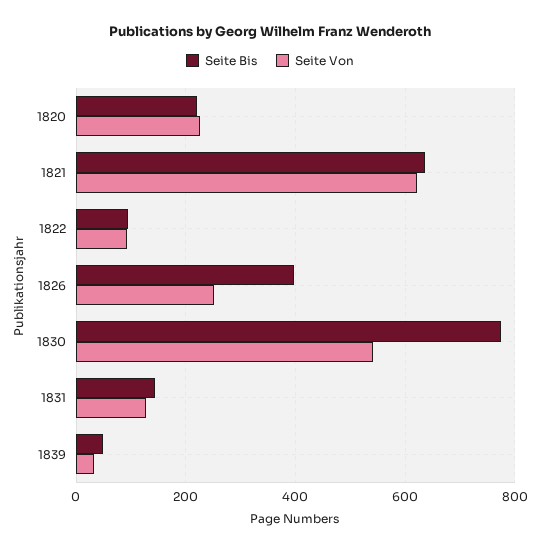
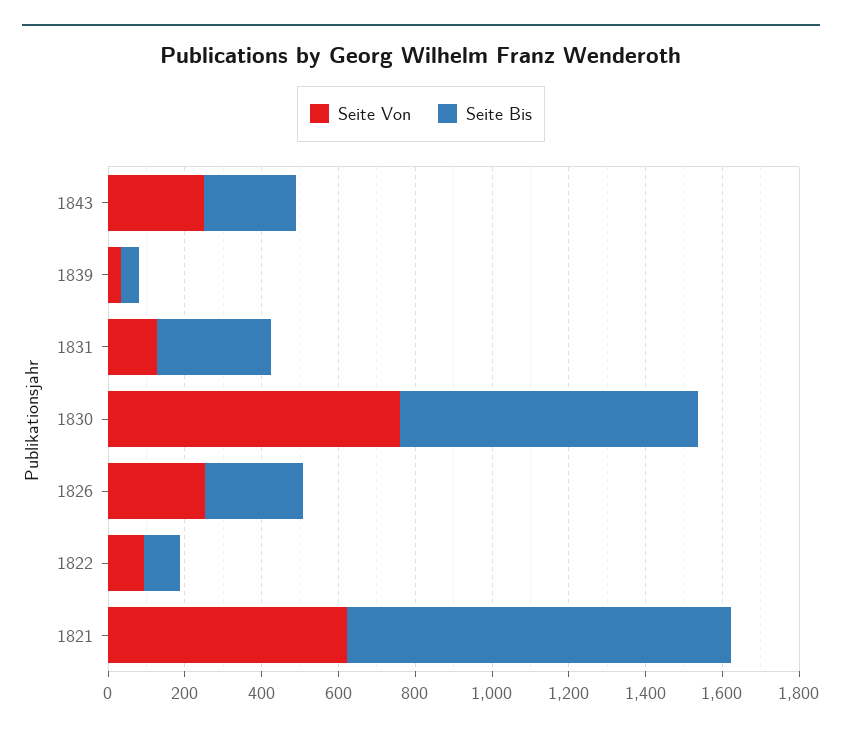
Seite Bis, 1820: 220 -> none
Seite Von, 1820: 220 -> none
Seite Bis, 1821: 640 -> 1000
Seite Bis, 1826: 400 -> 250
Seite Von, 1830: 540 -> 750
Seite Bis, 1831: 140 -> 300
Seite Von, 1843: none -> 250
Seite Bis, 1843: none -> 250

